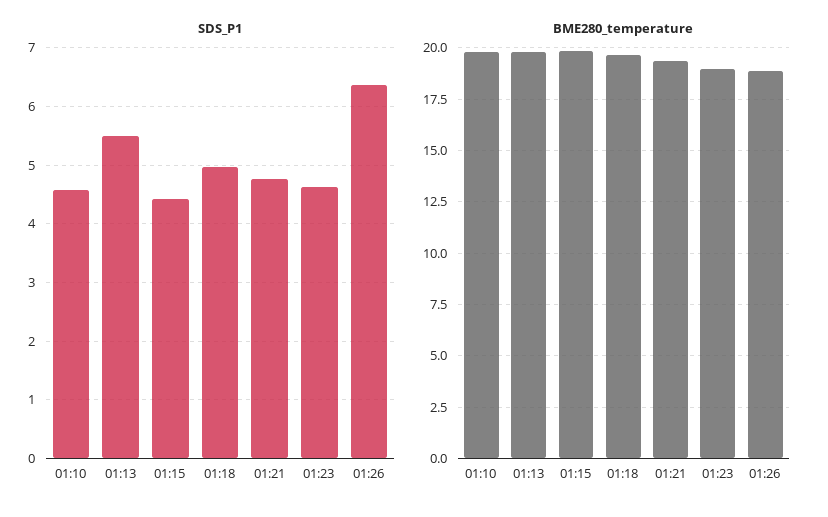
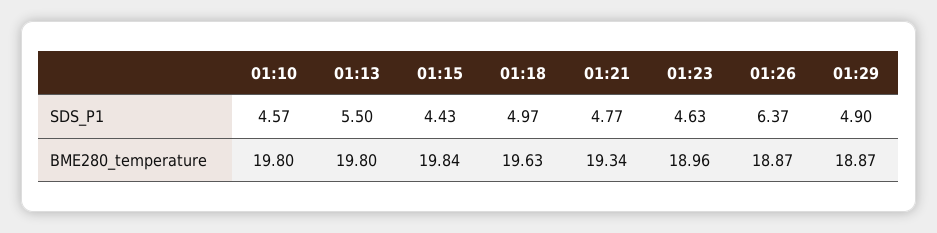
SDS_P1, 01:29: none -> 4.9
BME280_temperature, 01:29: none -> 18.87

